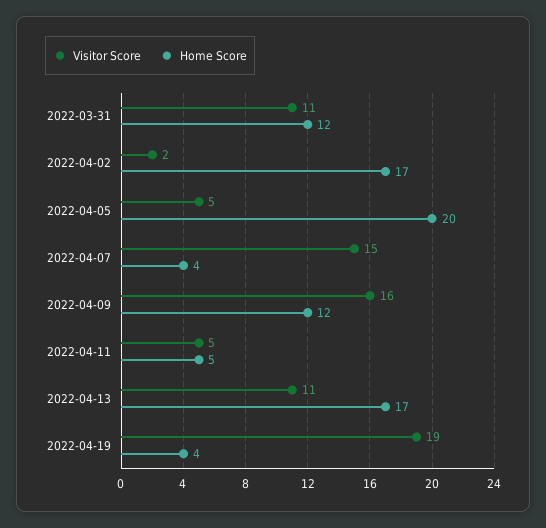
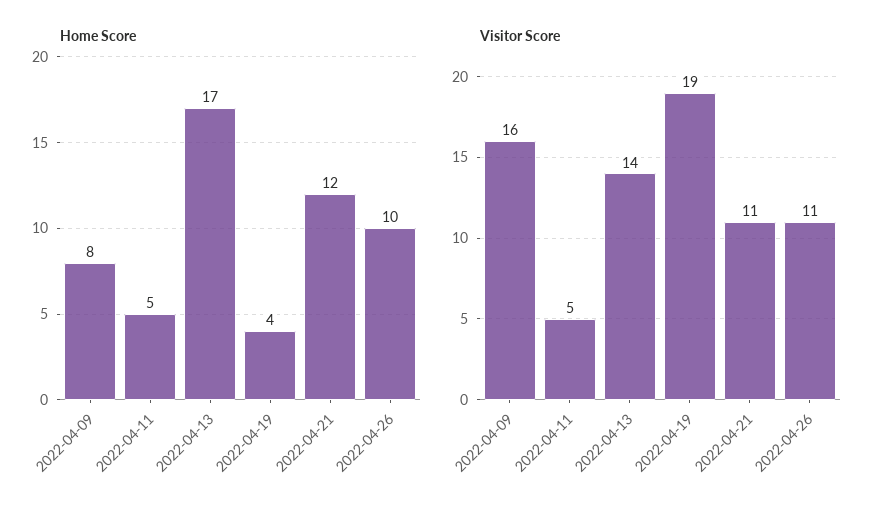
Visitor Score, 2022-03-31: 11 -> none
Home Score, 2022-03-31: 12 -> none
Visitor Score, 2022-04-02: 2 -> none
Home Score, 2022-04-02: 17 -> none
Visitor Score, 2022-04-05: 5 -> none
Home Score, 2022-04-05: 20 -> none
Visitor Score, 2022-04-07: 15 -> none
Home Score, 2022-04-07: 4 -> none
Home Score, 2022-04-09: 12 -> 8
Visitor Score, 2022-04-13: 11 -> 14
Home Score, 2022-04-21: none -> 12
Home Score, 2022-04-26: none -> 10
Visitor Score, 2022-04-21: none -> 11
Visitor Score, 2022-04-26: none -> 11

